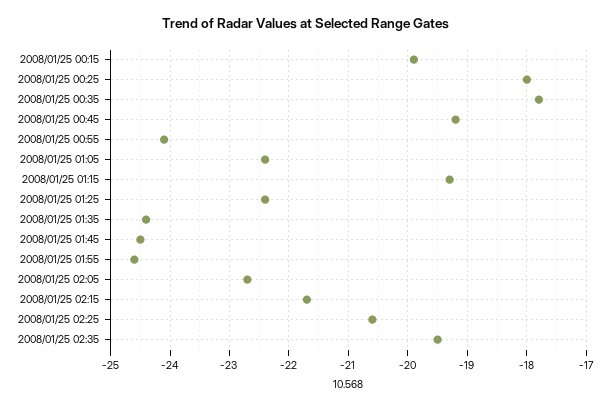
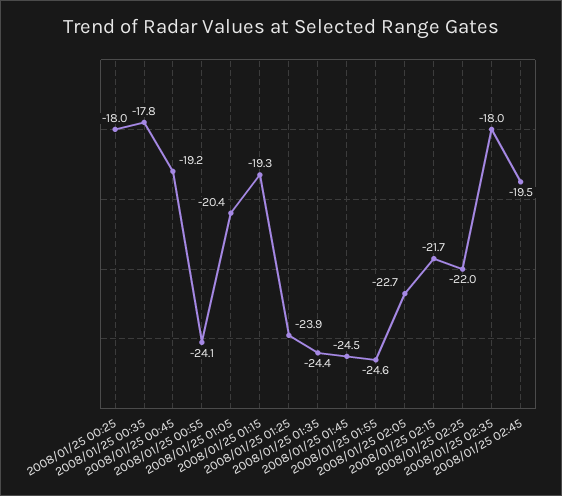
2008/01/25 00:15: -20 -> none
2008/01/25 01:05: -22.5 -> -20.4
2008/01/25 01:25: -22.5 -> -23.9
2008/01/25 02:25: -20.5 -> -22
2008/01/25 02:35: -19.5 -> -18
2008/01/25 02:45: none -> -19.5

